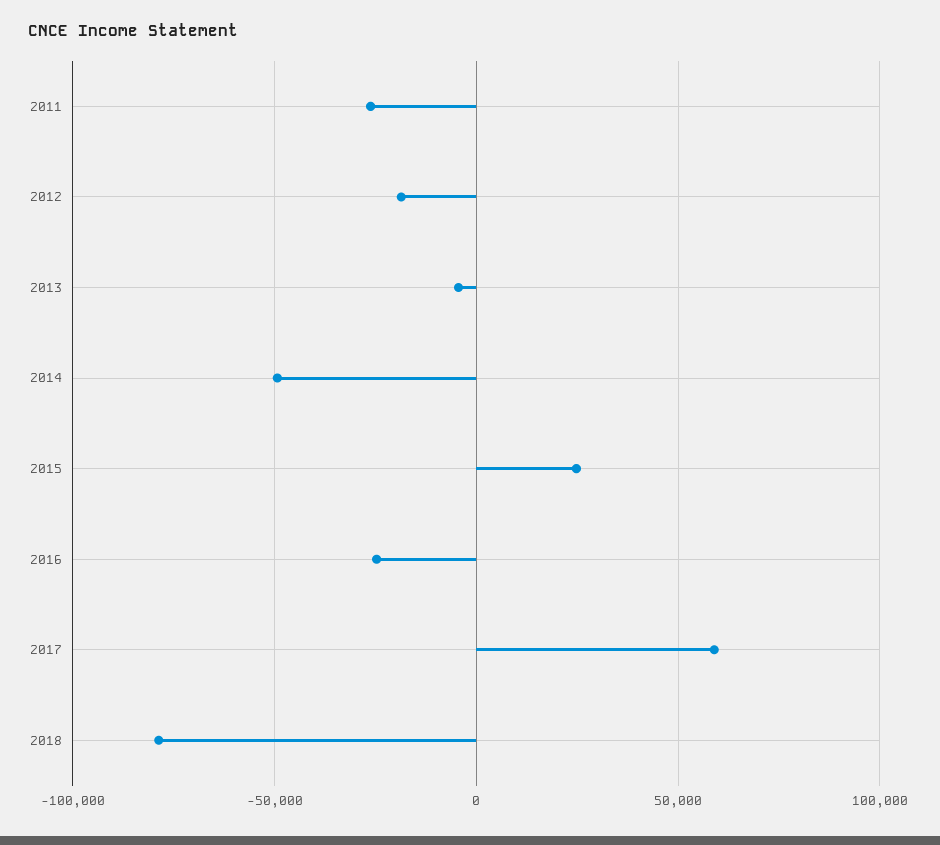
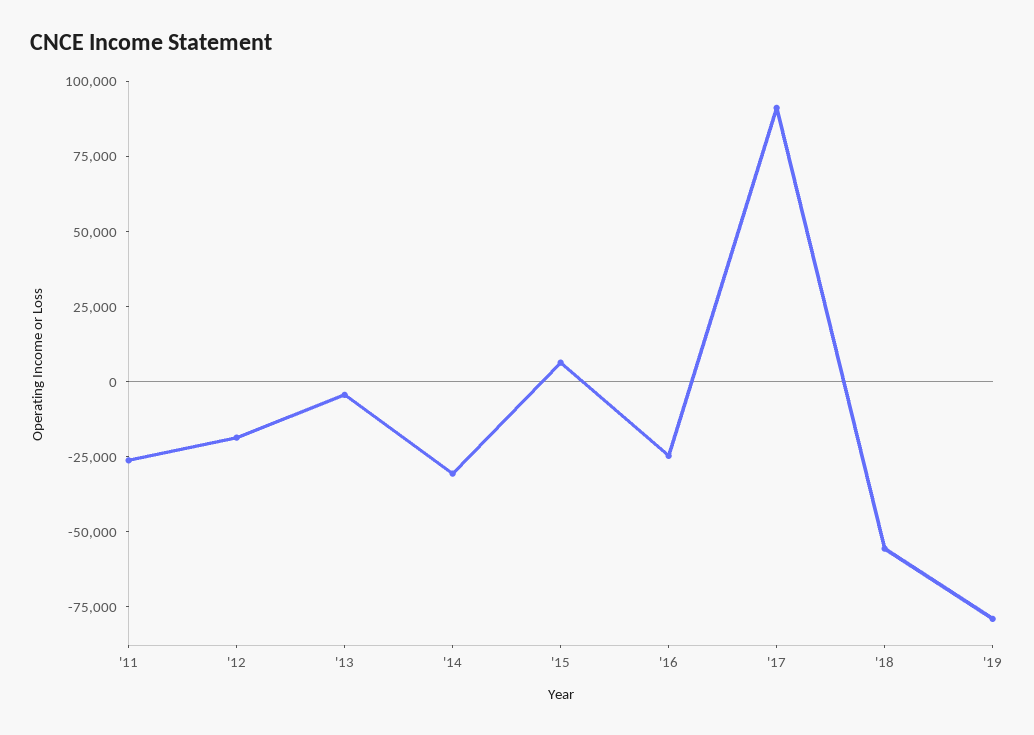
2014: -50000 -> -30000
2015: 25000 -> 5000
2017: 60000 -> 90000
2018: -80000 -> -55000
'19: none -> -80000

